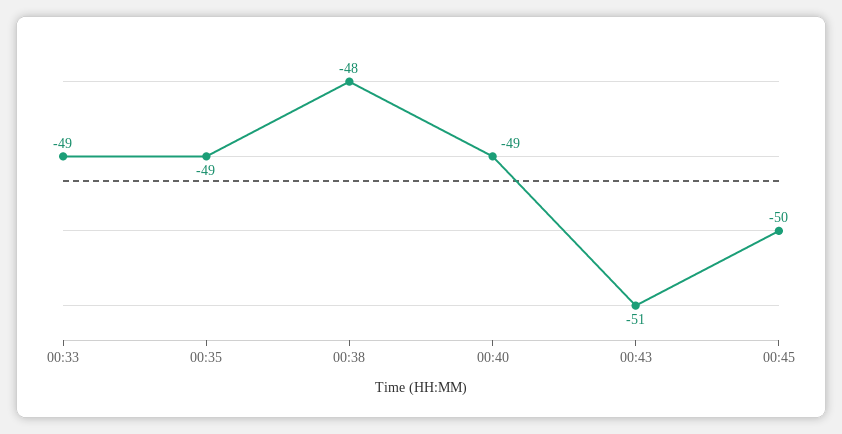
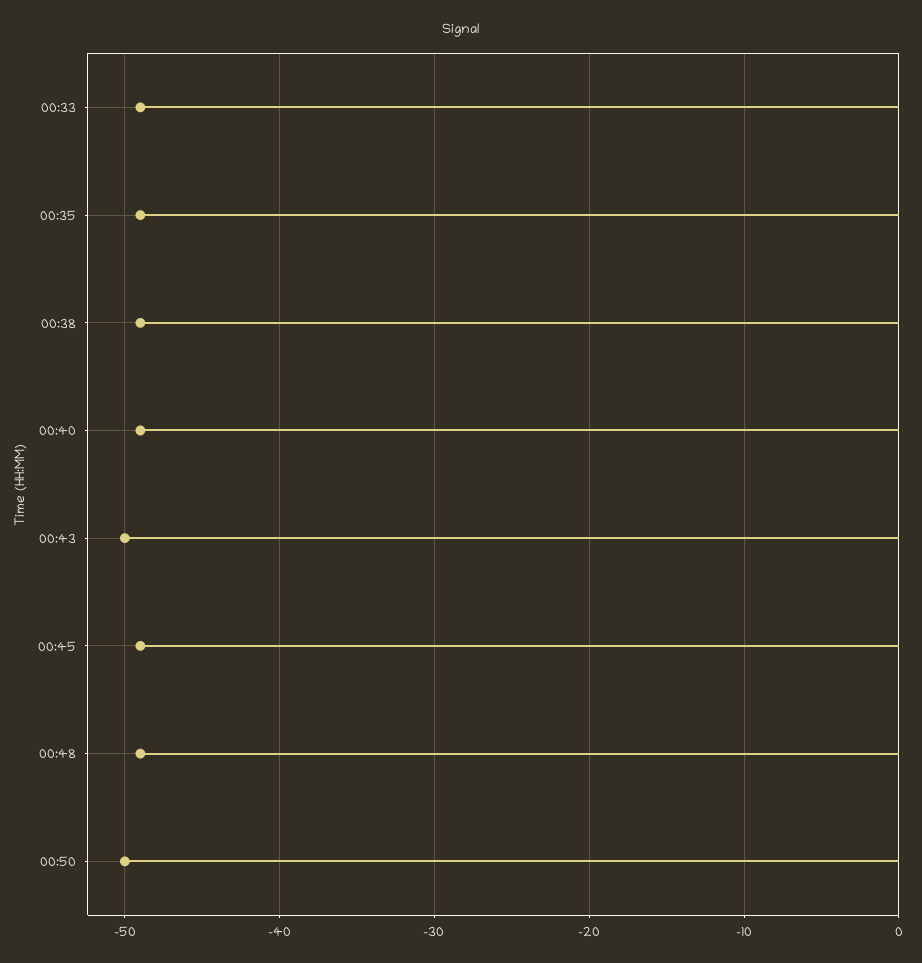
00:38: -48 -> -49
00:43: -51 -> -50
00:45: -50 -> -49
00:48: none -> -49
00:50: none -> -50

